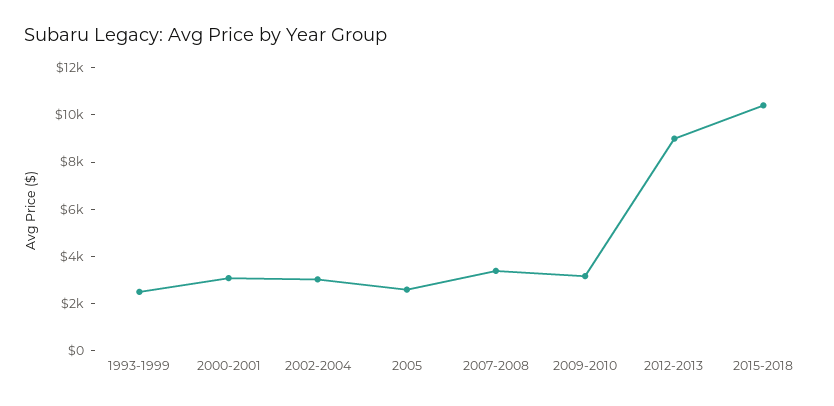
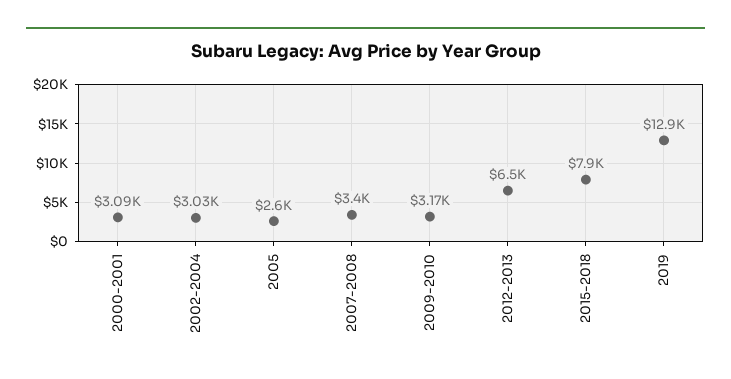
1993-1999: 2500 -> none
2012-2013: 9000 -> 6500
2015-2018: 10500 -> 7900
2019: none -> 12900

